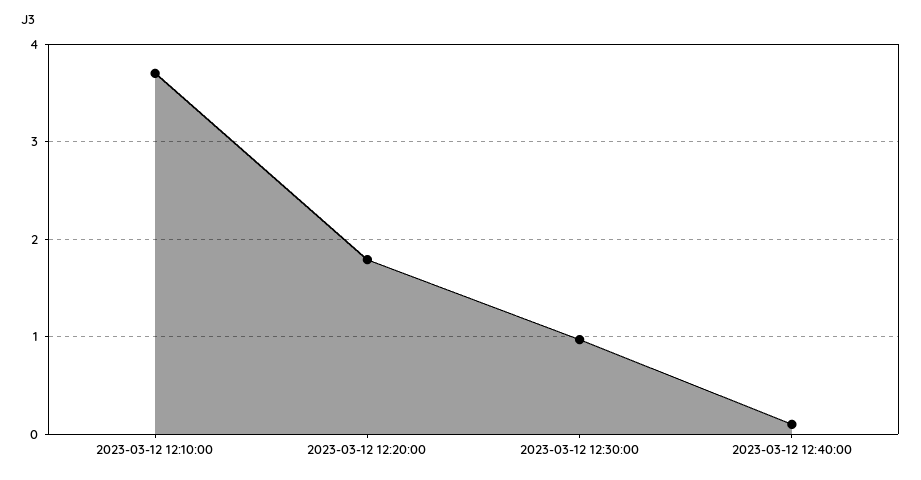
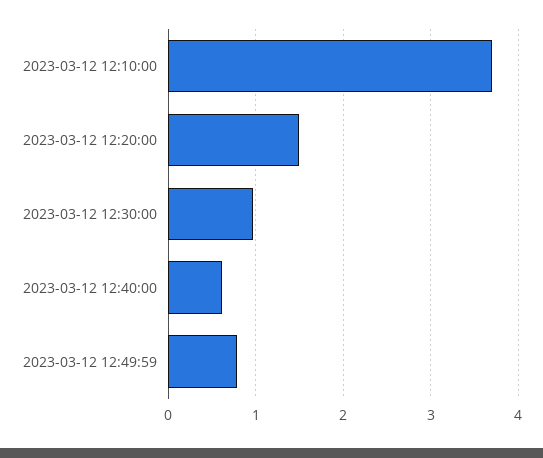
2023-03-12 12:20:00: 1.8 -> 1.5
2023-03-12 12:40:00: 0.1 -> 0.6
2023-03-12 12:49:59: none -> 0.8

